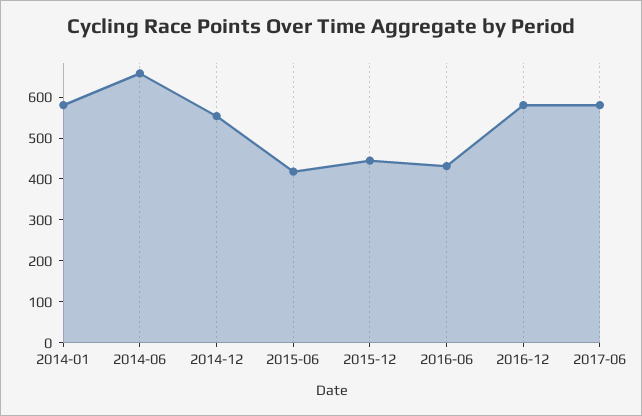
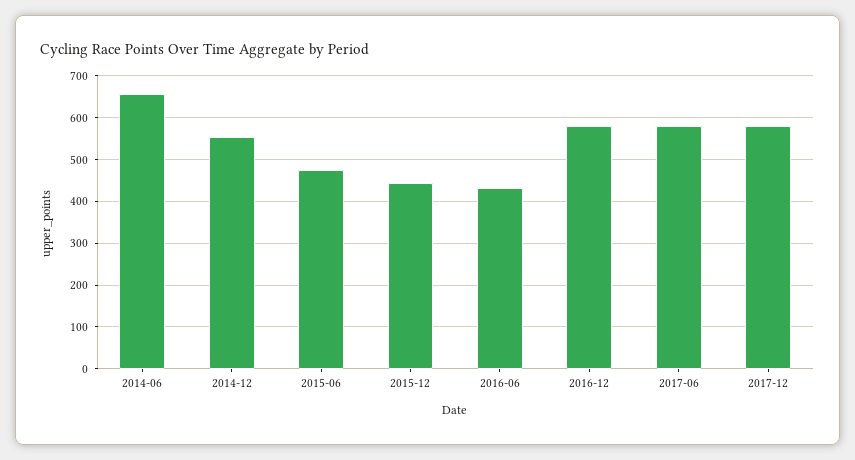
2014-01: 580 -> none
2015-06: 420 -> 480
2017-12: none -> 580

